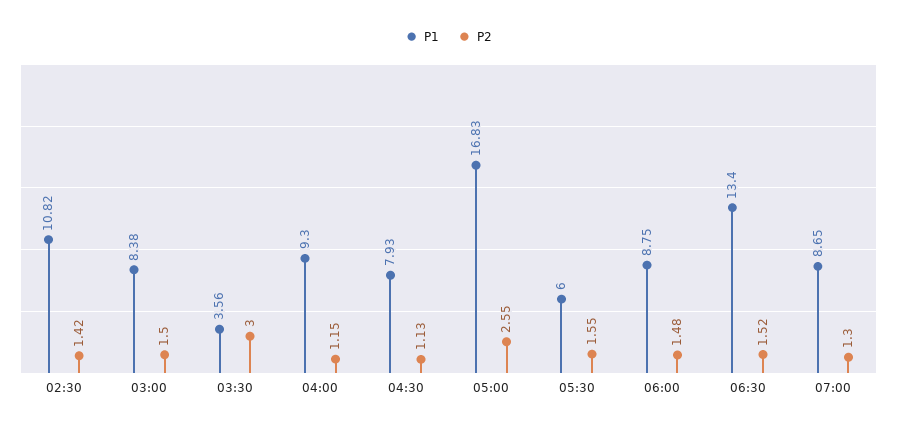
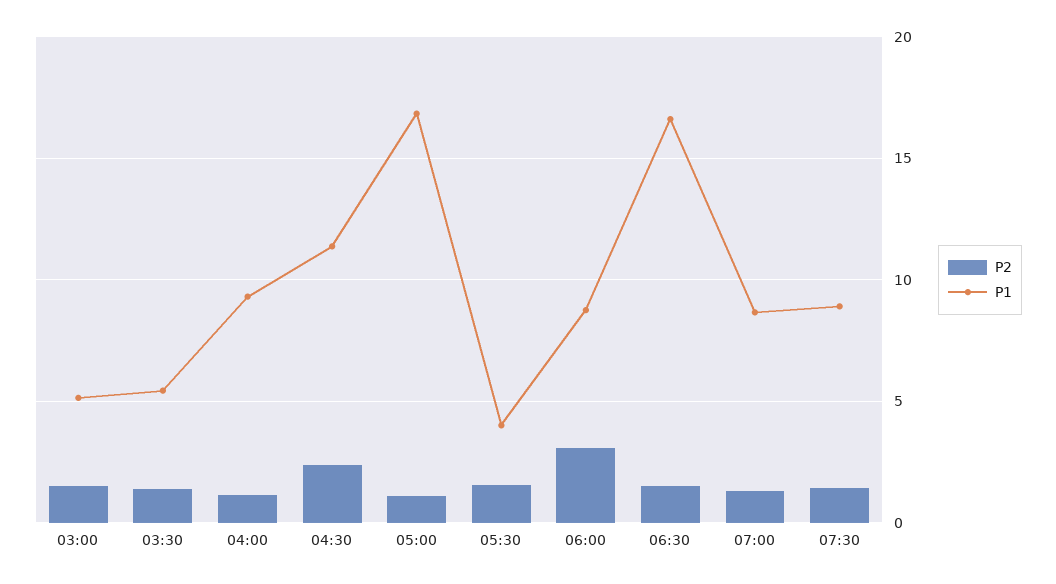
P1, 02:30: 10.82 -> none
P2, 02:30: 1.42 -> none
P1, 03:00: 8.38 -> 5
P1, 03:30: 3.56 -> 5.5
P2, 03:30: 3 -> 1.5
P1, 04:30: 7.93 -> 11.5
P2, 04:30: 1.13 -> 2.5
P2, 05:00: 2.55 -> 1
P1, 05:30: 6 -> 4
P2, 06:00: 1.48 -> 3
P1, 06:30: 13.4 -> 16.5
P2, 07:30: none -> 1.5
P1, 07:30: none -> 9

